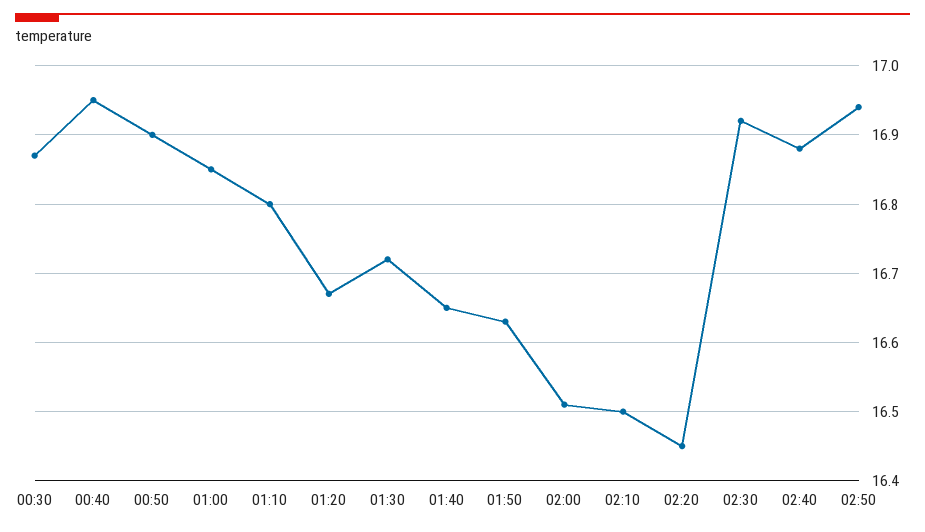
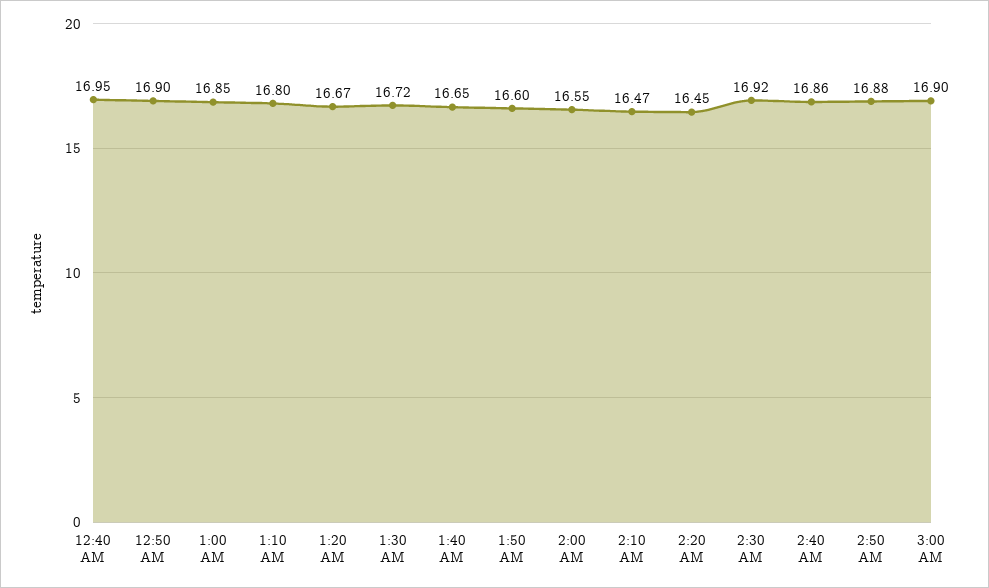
00:30: 16.87 -> none
01:50: 16.63 -> 16.6
02:00: 16.51 -> 16.55
02:10: 16.5 -> 16.47
02:40: 16.88 -> 16.86
02:50: 16.94 -> 16.88
3:00 AM: none -> 16.9

